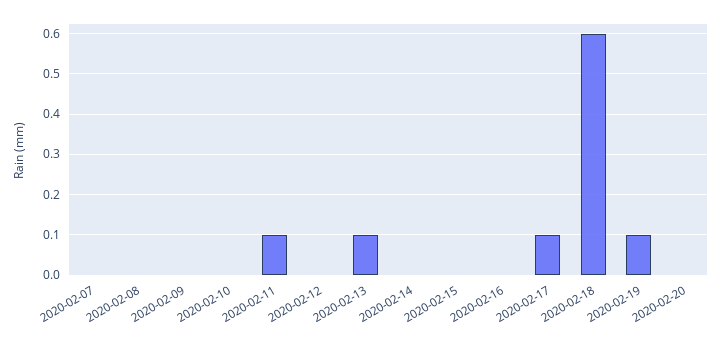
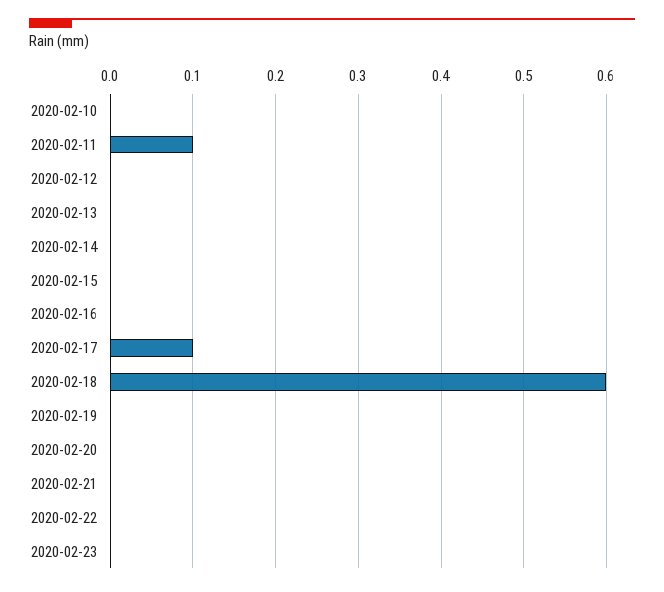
2020-02-07: 0 -> none
2020-02-08: 0 -> none
2020-02-09: 0 -> none
2020-02-13: 0.1 -> 0
2020-02-19: 0.1 -> 0
2020-02-21: none -> 0
2020-02-22: none -> 0
2020-02-23: none -> 0

